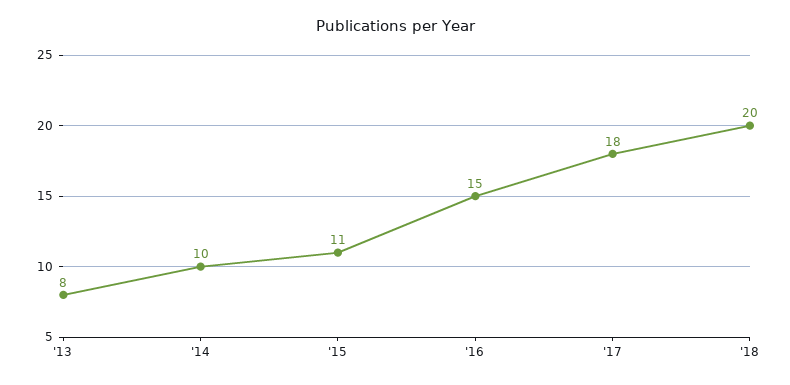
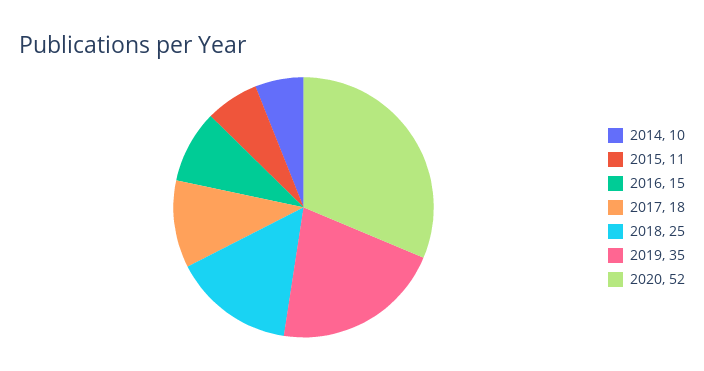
'13: 8 -> none
'18: 20 -> 25
2019: none -> 35
2020: none -> 52

